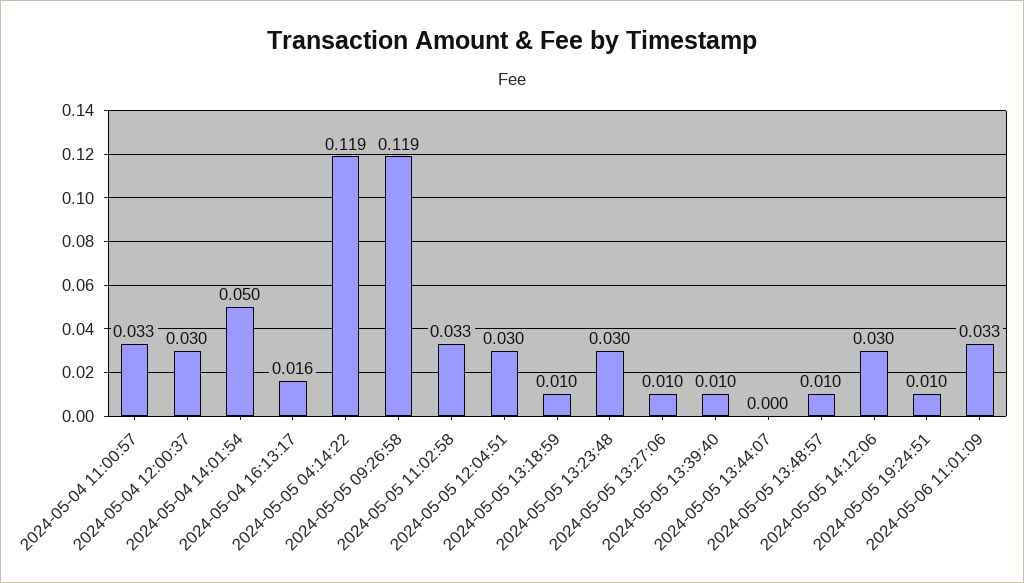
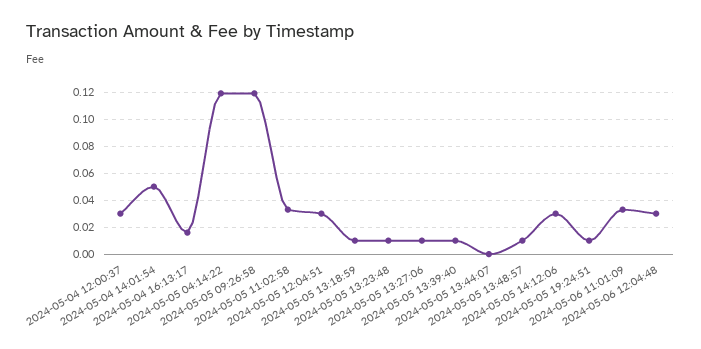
2024-05-04 11:00:57: 0.033 -> none
2024-05-05 13:23:48: 0.03 -> 0.01
2024-05-06 12:04:48: none -> 0.03

